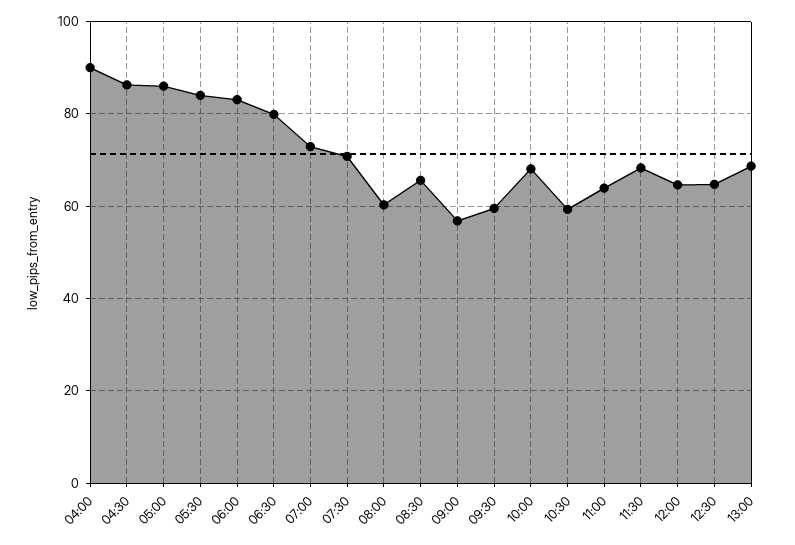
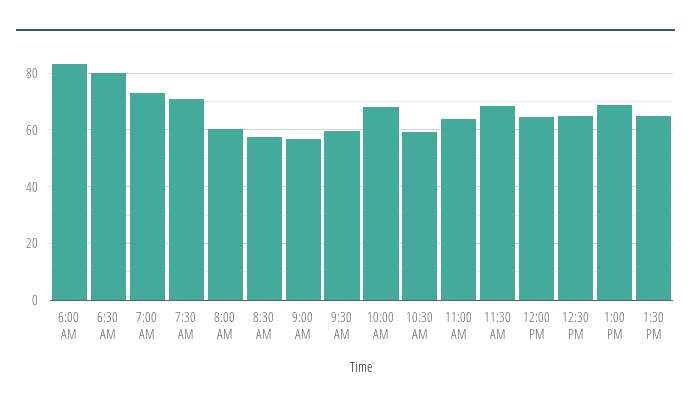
04:00: 90 -> none
04:30: 86 -> none
05:00: 86 -> none
05:30: 84 -> none
08:30: 66 -> 57.5
1:30 PM: none -> 65

